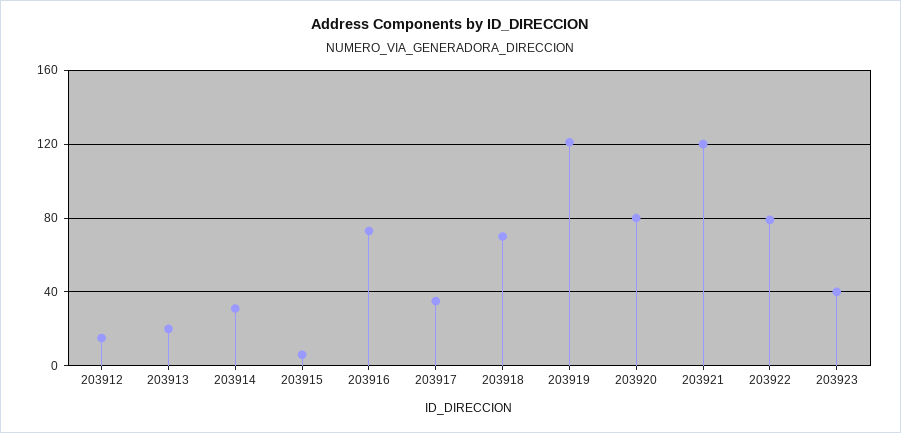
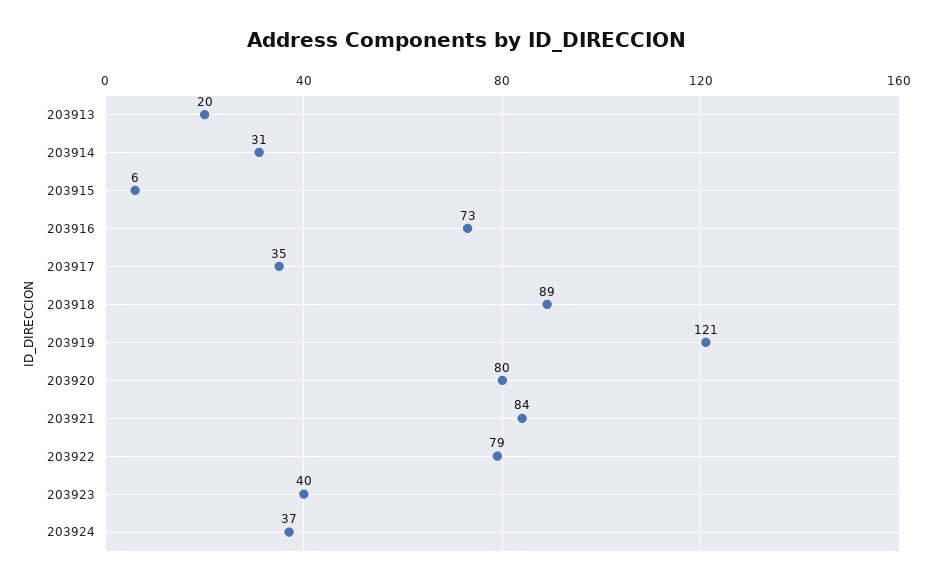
203912: 15 -> none
203918: 70 -> 89
203921: 120 -> 84
203924: none -> 37

